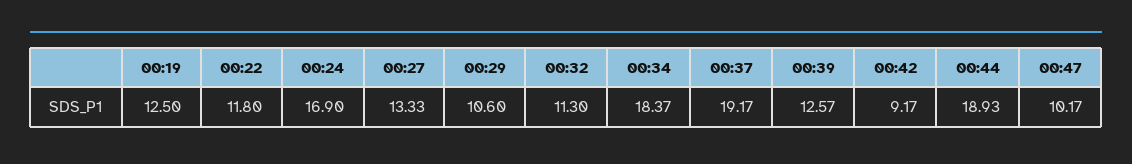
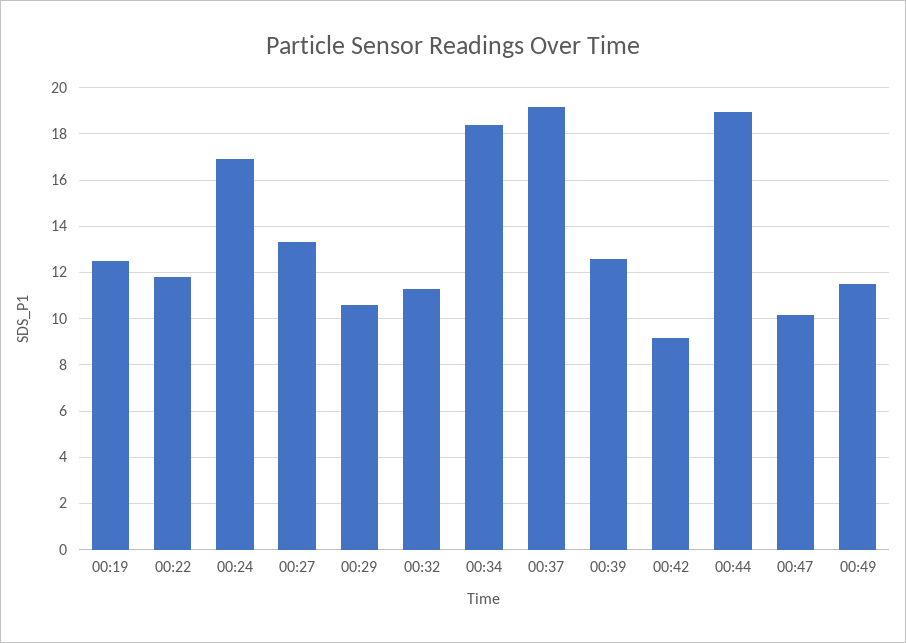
00:49: none -> 11.5

